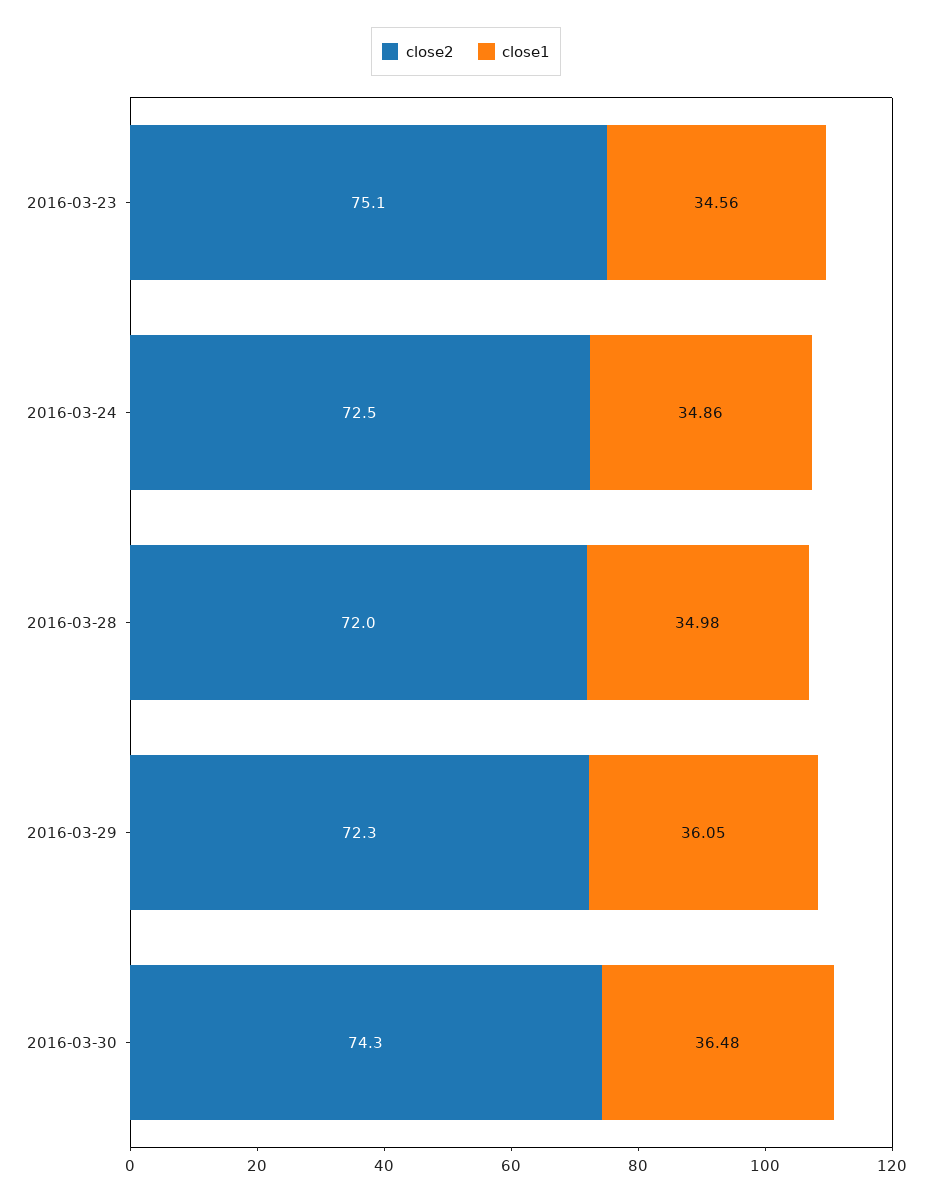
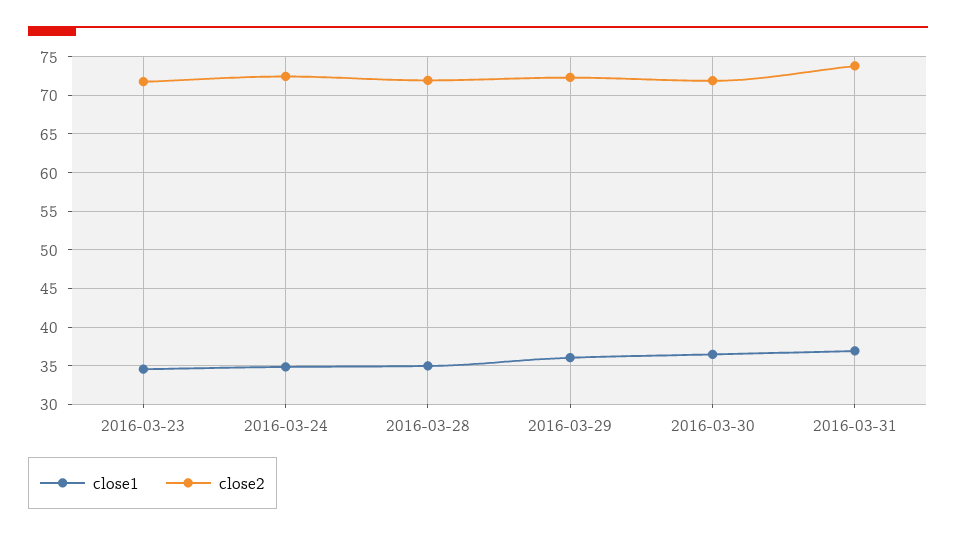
close2, 2016-03-23: 75.1 -> 72
close2, 2016-03-30: 74.3 -> 72
close1, 2016-03-31: none -> 37
close2, 2016-03-31: none -> 74

